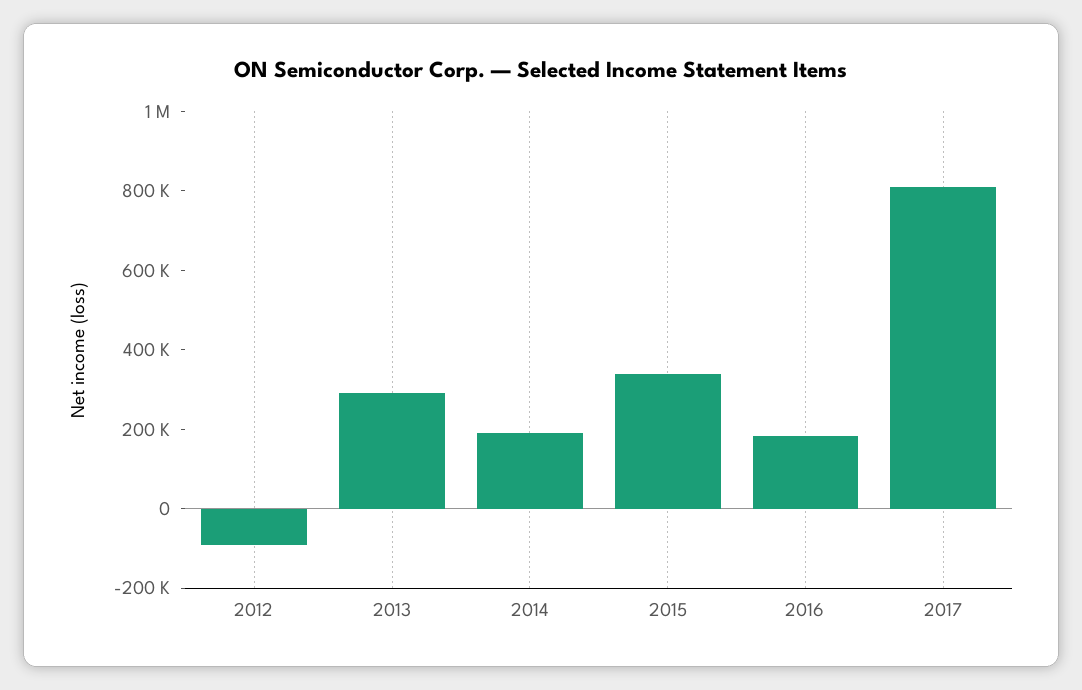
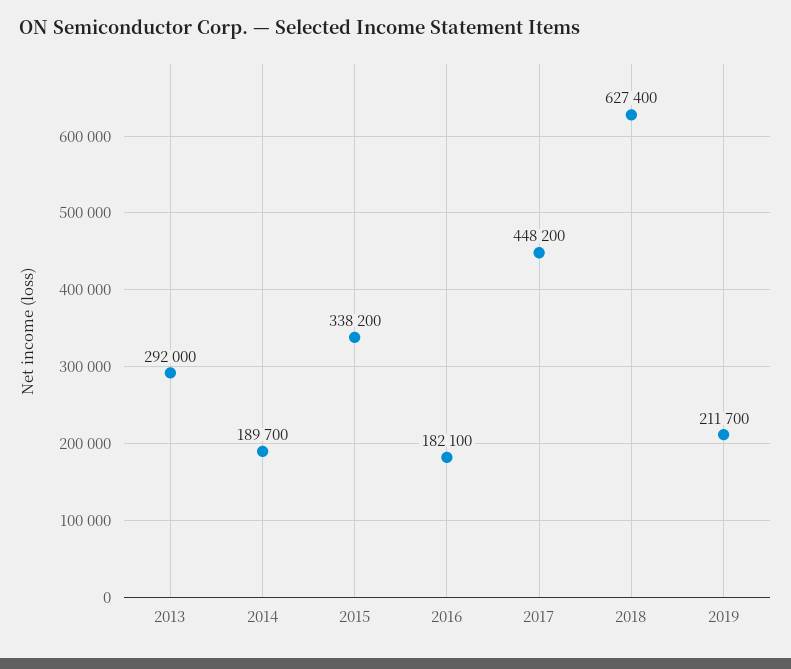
2012: -100000 -> none
2017: 800000 -> 448200
2018: none -> 627400
2019: none -> 211700

